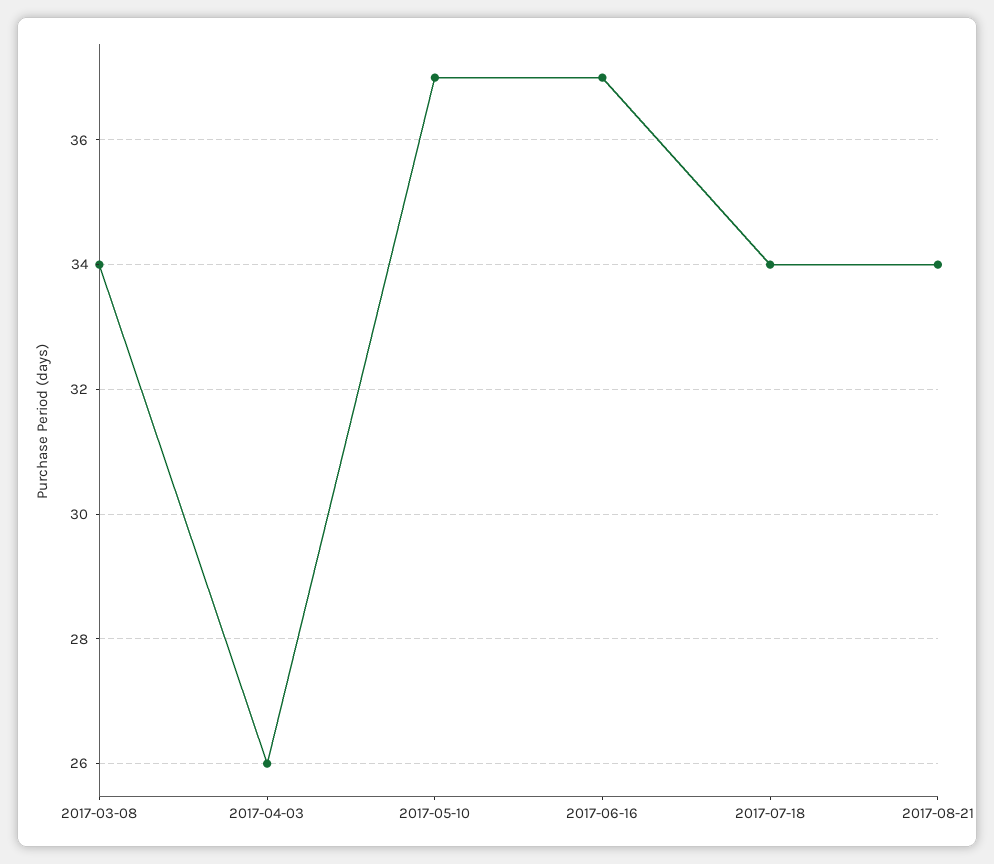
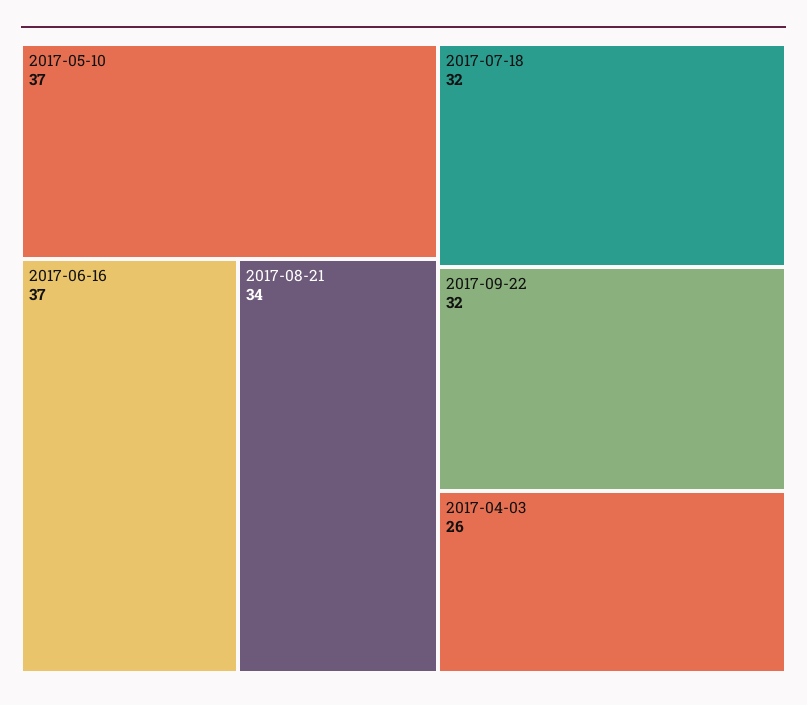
2017-03-08: 34 -> none
2017-07-18: 34 -> 32
2017-09-22: none -> 32

